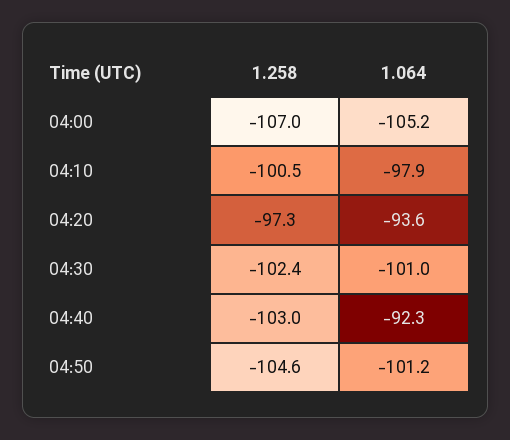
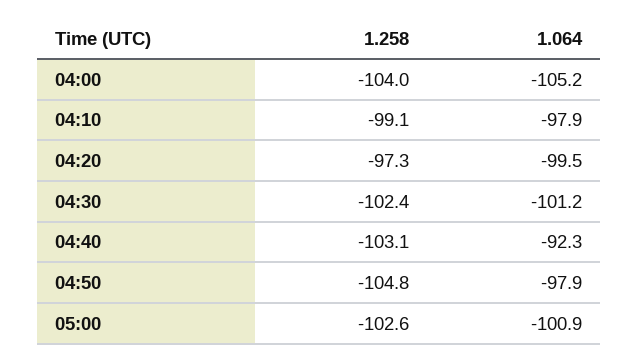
1.258, 04:00: -107 -> -104
1.258, 04:10: -100.5 -> -99.1
1.064, 04:20: -93.6 -> -99.5
1.064, 04:30: -101 -> -101.2
1.258, 04:40: -103 -> -103.1
1.258, 04:50: -104.6 -> -104.8
1.064, 04:50: -101.2 -> -97.9
1.258, 05:00: none -> -102.6
1.064, 05:00: none -> -100.9

